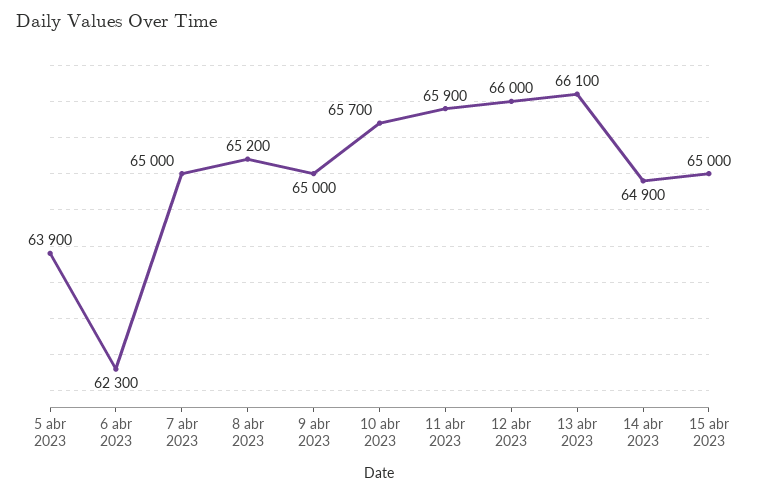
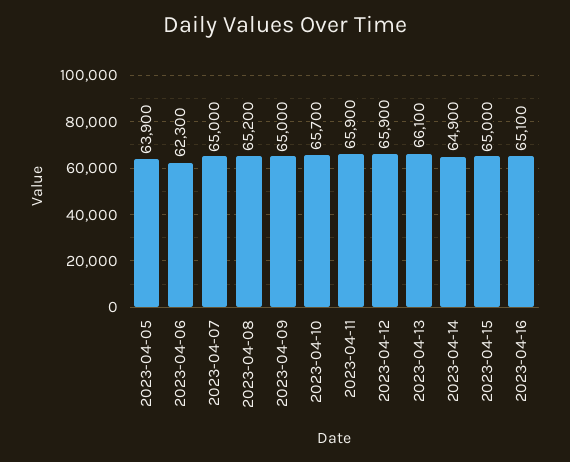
12 abr 2023: 66000 -> 65900
2023-04-16: none -> 65100

